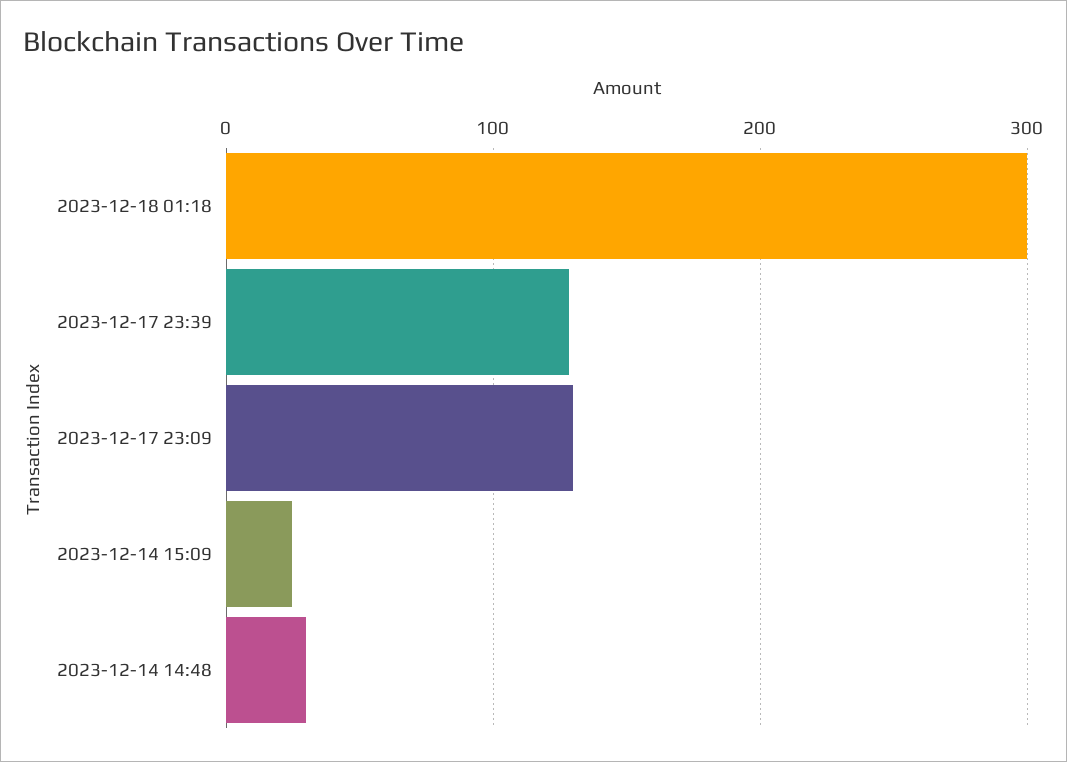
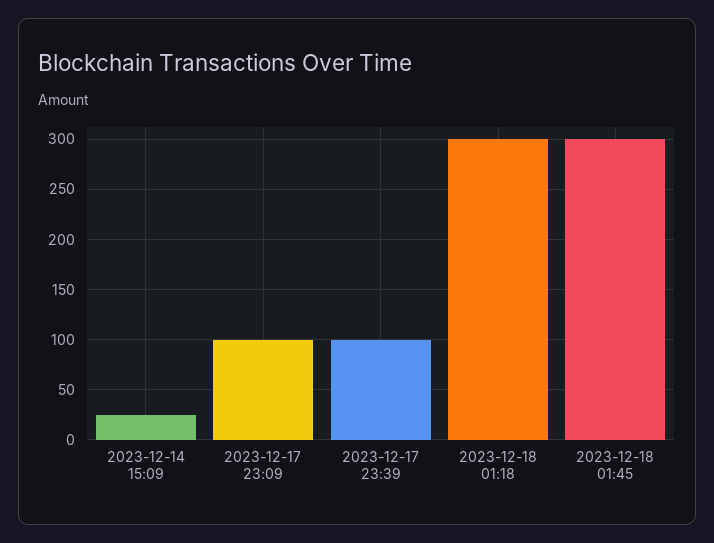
2023-12-17 23:39: 130 -> 100
2023-12-17 23:09: 130 -> 100
2023-12-14 14:48: 30 -> none
2023-12-18 01:45: none -> 300

